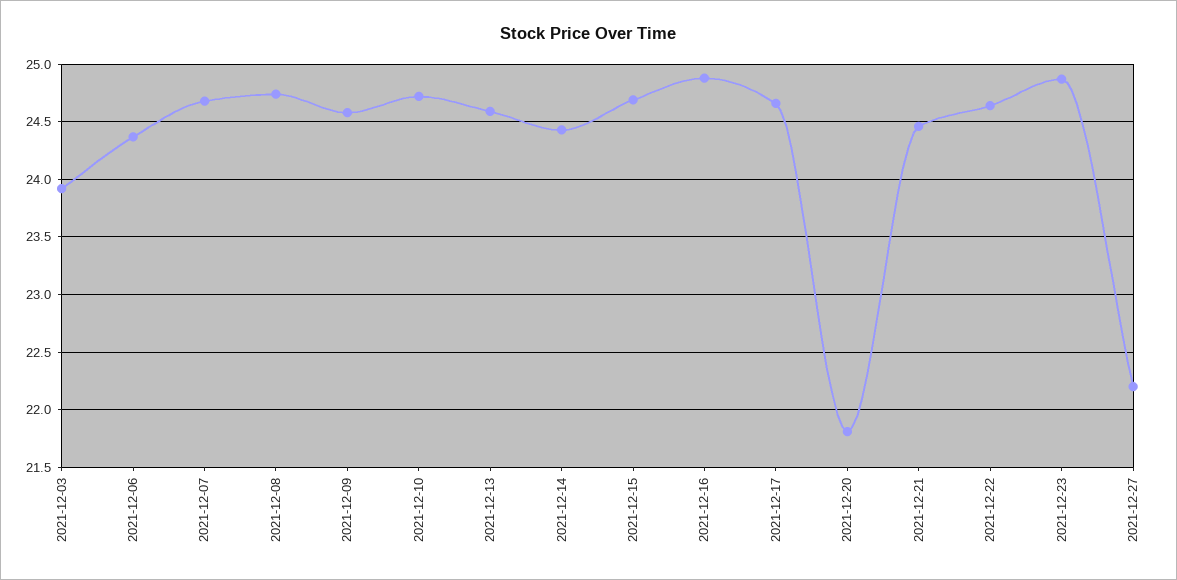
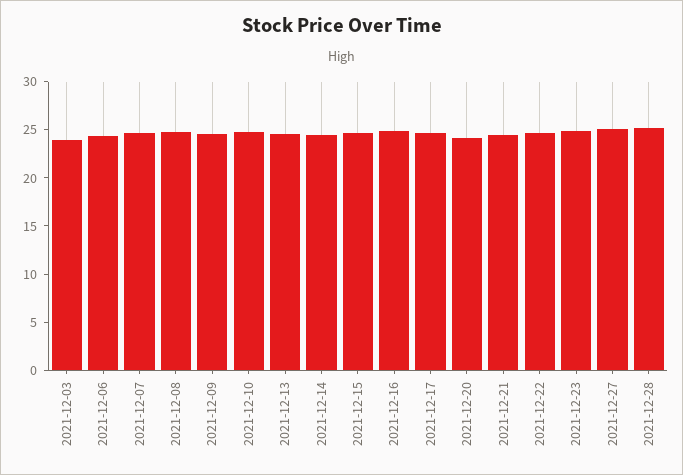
2021-12-20: 21.8 -> 24
2021-12-27: 22.2 -> 25
2021-12-28: none -> 25

